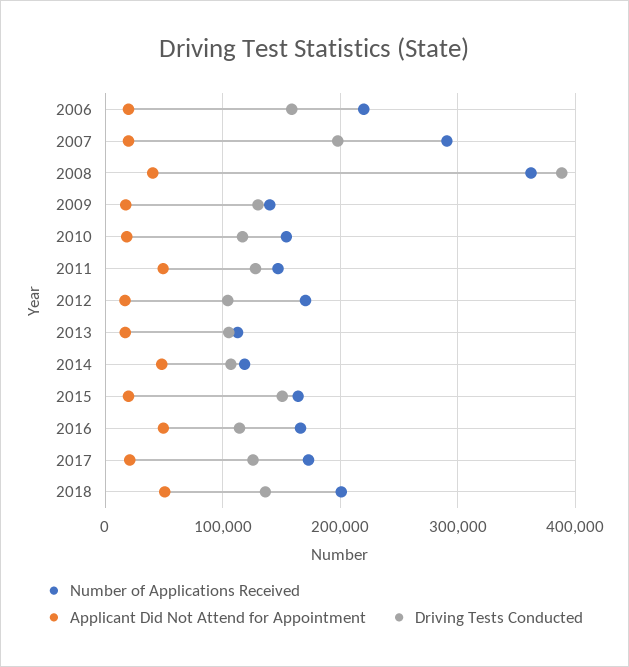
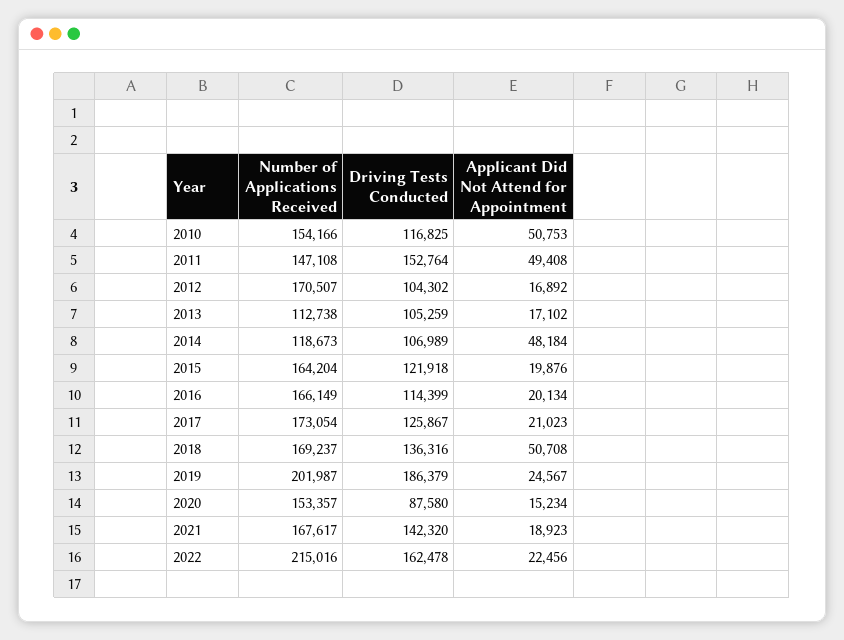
Number of Applications Received, 2006: 220000 -> none
Applicant Did Not Attend for Appointment, 2006: 20000 -> none
Driving Tests Conducted, 2006: 160000 -> none
Number of Applications Received, 2007: 290000 -> none
Applicant Did Not Attend for Appointment, 2007: 20000 -> none
Driving Tests Conducted, 2007: 200000 -> none
Number of Applications Received, 2008: 360000 -> none
Applicant Did Not Attend for Appointment, 2008: 40000 -> none
Driving Tests Conducted, 2008: 390000 -> none
Number of Applications Received, 2009: 140000 -> none
Applicant Did Not Attend for Appointment, 2009: 20000 -> none
Driving Tests Conducted, 2009: 130000 -> none
Applicant Did Not Attend for Appointment, 2010: 20000 -> 50753
Driving Tests Conducted, 2011: 130000 -> 152764
Driving Tests Conducted, 2015: 150000 -> 121918
Applicant Did Not Attend for Appointment, 2016: 50000 -> 20134
Number of Applications Received, 2018: 200000 -> 169237
Number of Applications Received, 2019: none -> 201987
Driving Tests Conducted, 2019: none -> 186379
Applicant Did Not Attend for Appointment, 2019: none -> 24567
Number of Applications Received, 2020: none -> 153357
Driving Tests Conducted, 2020: none -> 87580
Applicant Did Not Attend for Appointment, 2020: none -> 15234
Number of Applications Received, 2021: none -> 167617
Driving Tests Conducted, 2021: none -> 142320
Applicant Did Not Attend for Appointment, 2021: none -> 18923
Number of Applications Received, 2022: none -> 215016
Driving Tests Conducted, 2022: none -> 162478
Applicant Did Not Attend for Appointment, 2022: none -> 22456

